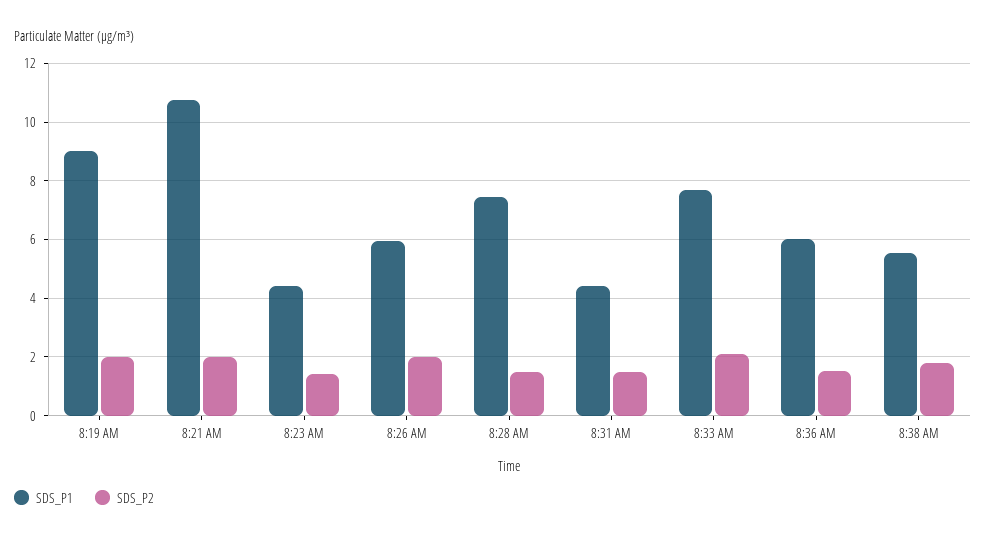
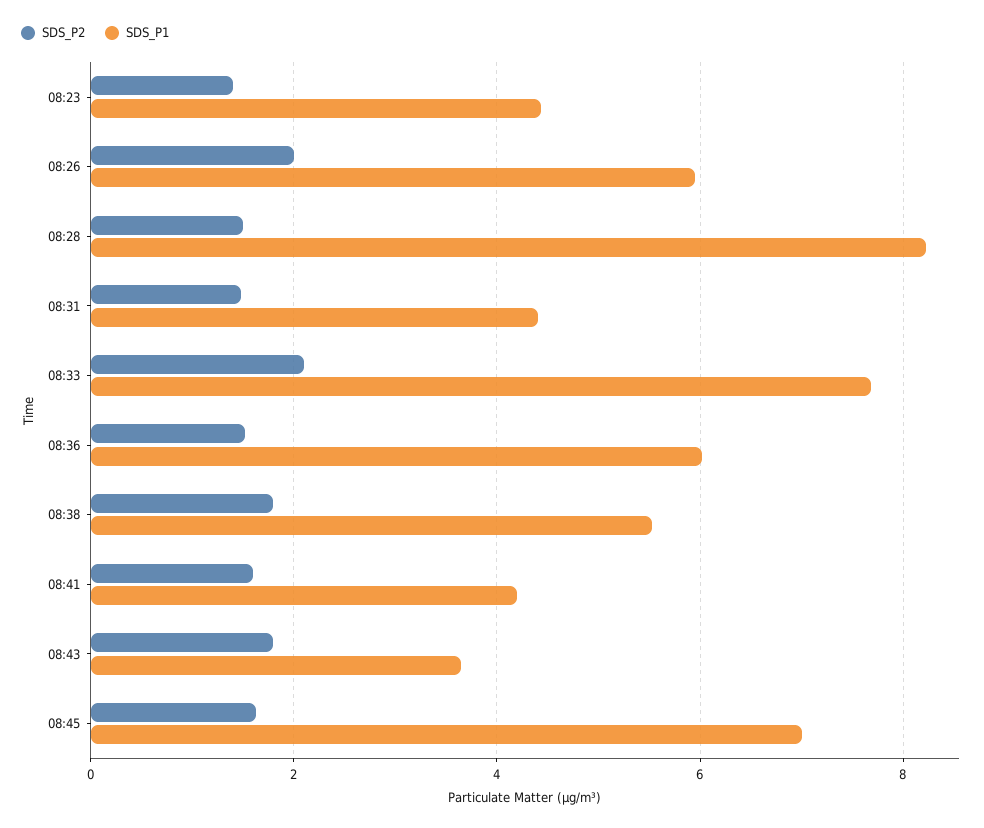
SDS_P1, 8:19 AM: 9 -> none
SDS_P2, 8:19 AM: 2 -> none
SDS_P1, 8:21 AM: 10.75 -> none
SDS_P2, 8:21 AM: 2 -> none
SDS_P1, 8:28 AM: 7.5 -> 8.2
SDS_P2, 08:41: none -> 1.6
SDS_P1, 08:41: none -> 4.2
SDS_P2, 08:43: none -> 1.8
SDS_P1, 08:43: none -> 3.6
SDS_P2, 08:45: none -> 1.6
SDS_P1, 08:45: none -> 7

